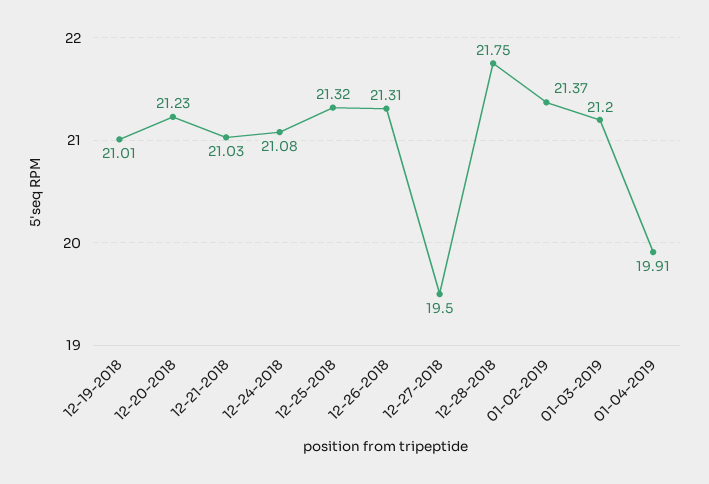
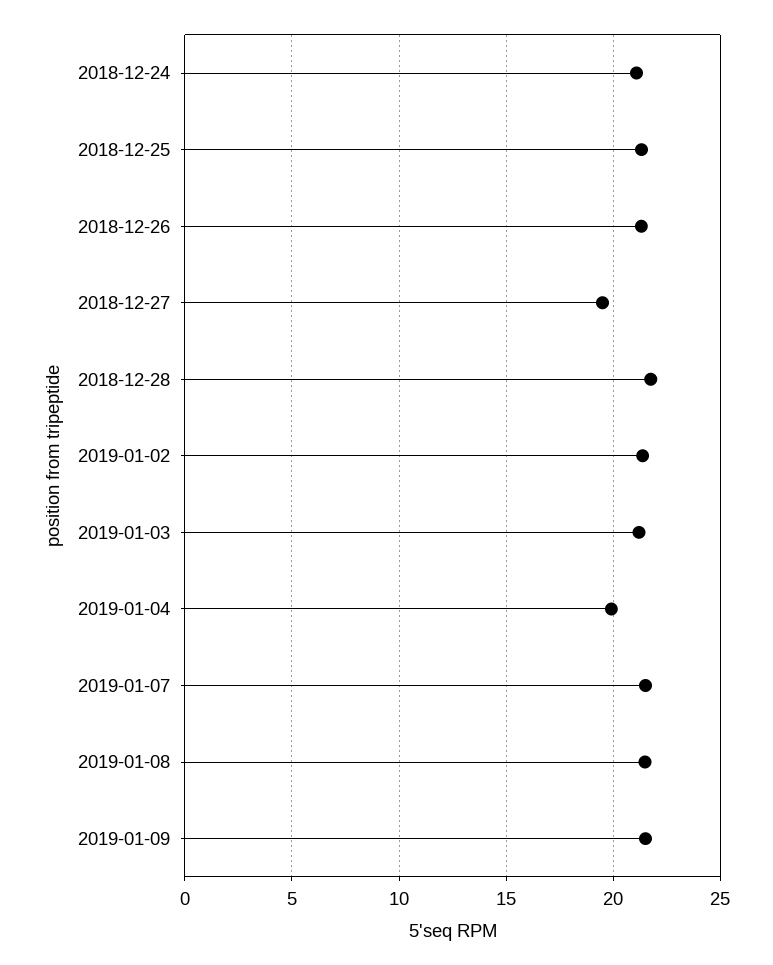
12-19-2018: 21.01 -> none
12-20-2018: 21.23 -> none
12-21-2018: 21.03 -> none
2019-01-07: none -> 21.5
2019-01-08: none -> 21.5
2019-01-09: none -> 21.5

